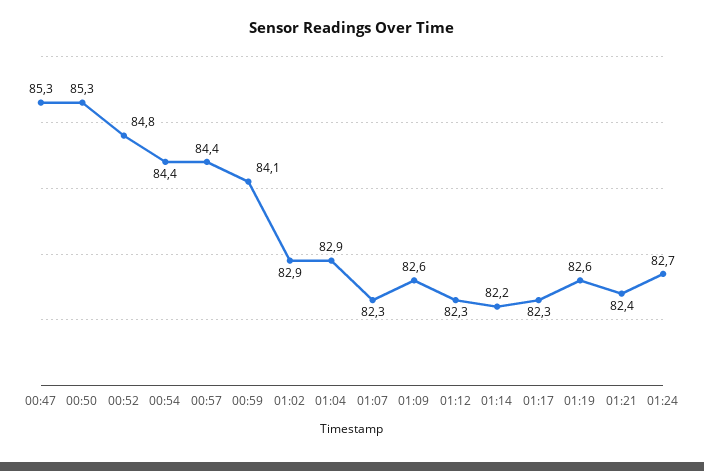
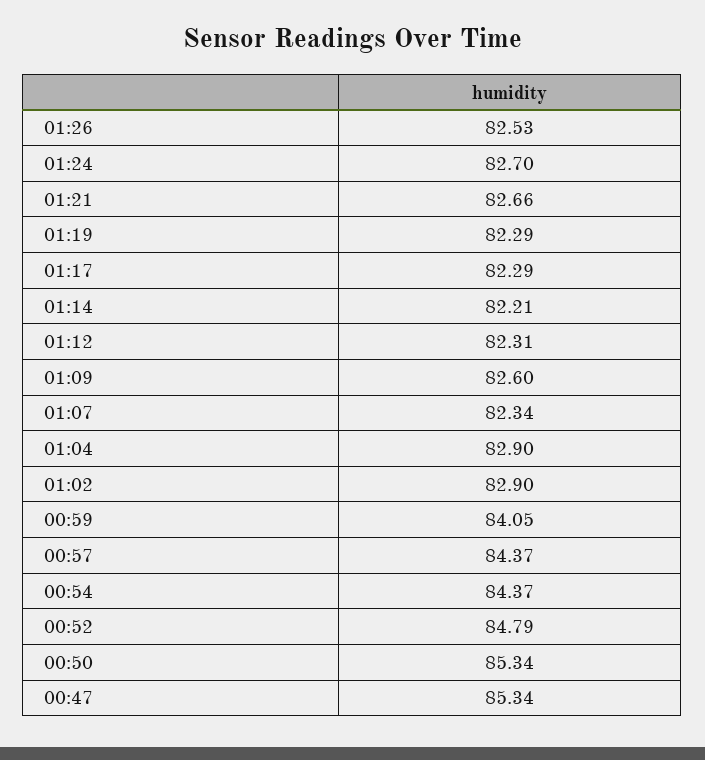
01:19: 82.6 -> 82.29
01:21: 82.4 -> 82.66
01:26: none -> 82.53

